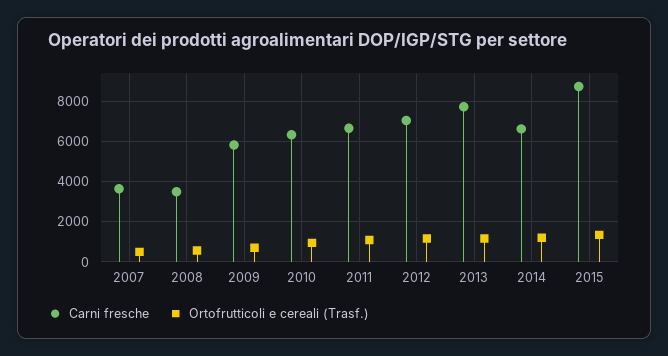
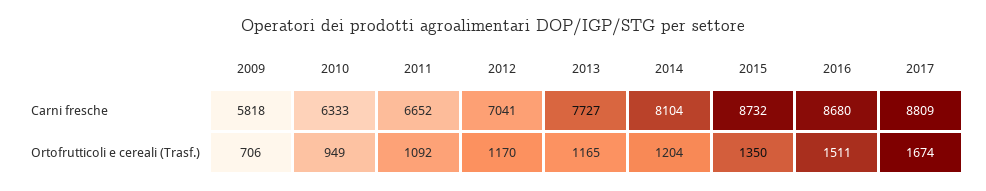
Carni fresche, 2007: 3500 -> none
Ortofrutticoli e cereali (Trasf.), 2007: 500 -> none
Carni fresche, 2008: 3500 -> none
Ortofrutticoli e cereali (Trasf.), 2008: 500 -> none
Carni fresche, 2014: 6500 -> 8104
Carni fresche, 2016: none -> 8680
Carni fresche, 2017: none -> 8809
Ortofrutticoli e cereali (Trasf.), 2016: none -> 1511
Ortofrutticoli e cereali (Trasf.), 2017: none -> 1674

